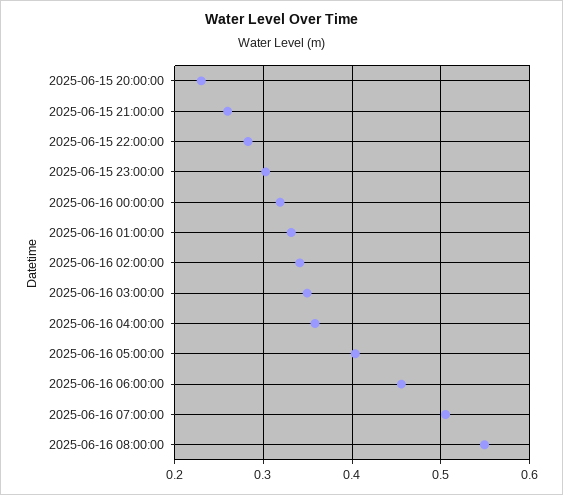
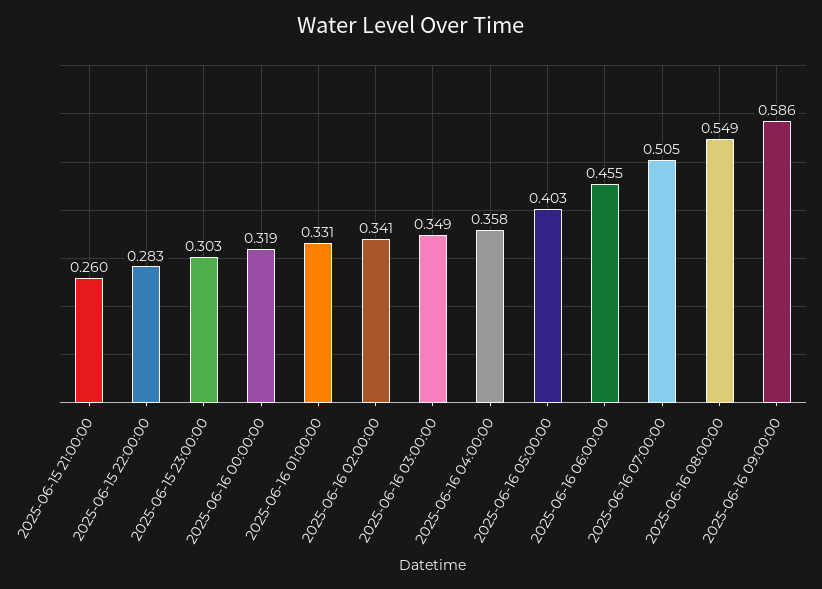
2025-06-15 20:00:00: 0.23 -> none
2025-06-16 09:00:00: none -> 0.586

